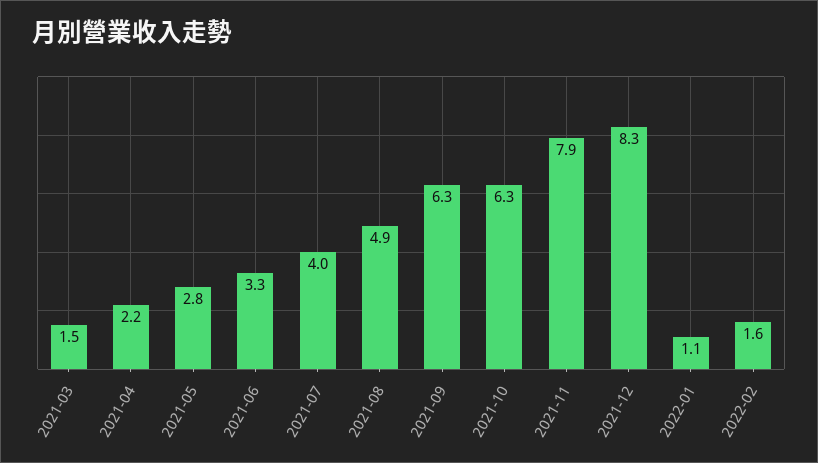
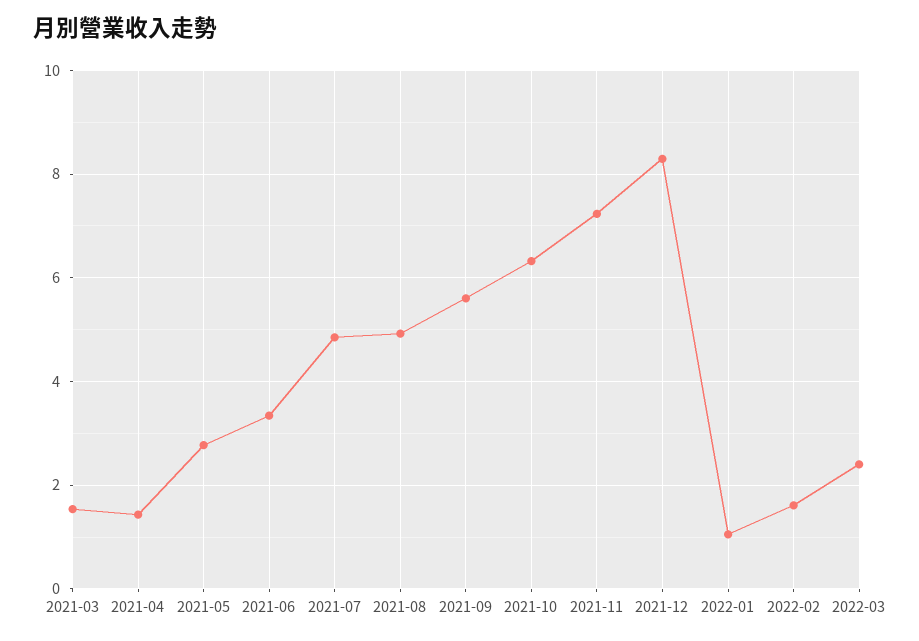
2021-04: 2.2 -> 1.4
2021-07: 4 -> 4.8
2021-09: 6.3 -> 5.6
2021-11: 7.9 -> 7.2
2022-03: none -> 2.4

